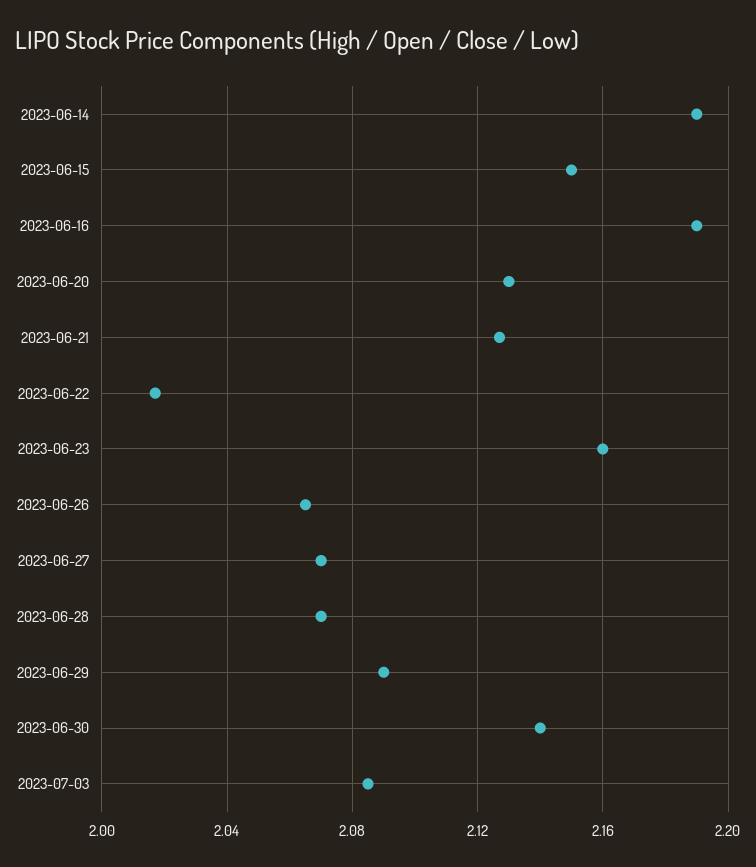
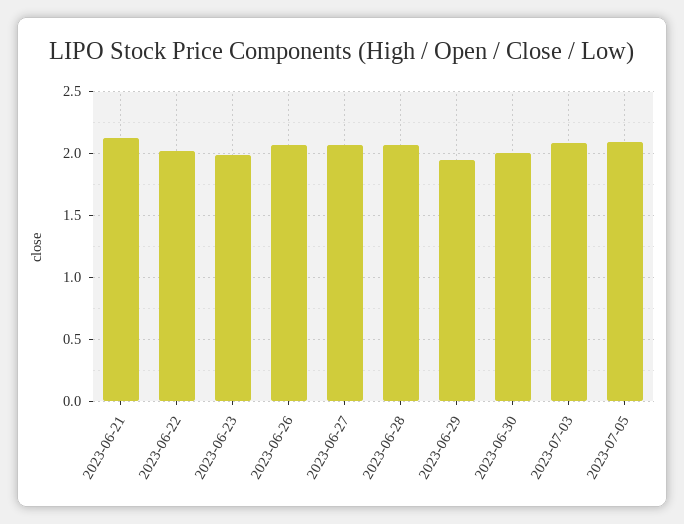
2023-06-14: 2.19 -> none
2023-06-15: 2.15 -> none
2023-06-16: 2.19 -> none
2023-06-20: 2.13 -> none
2023-06-23: 2.16 -> 2
2023-06-29: 2.09 -> 1.95
2023-06-30: 2.14 -> 2
2023-07-05: none -> 2.1

